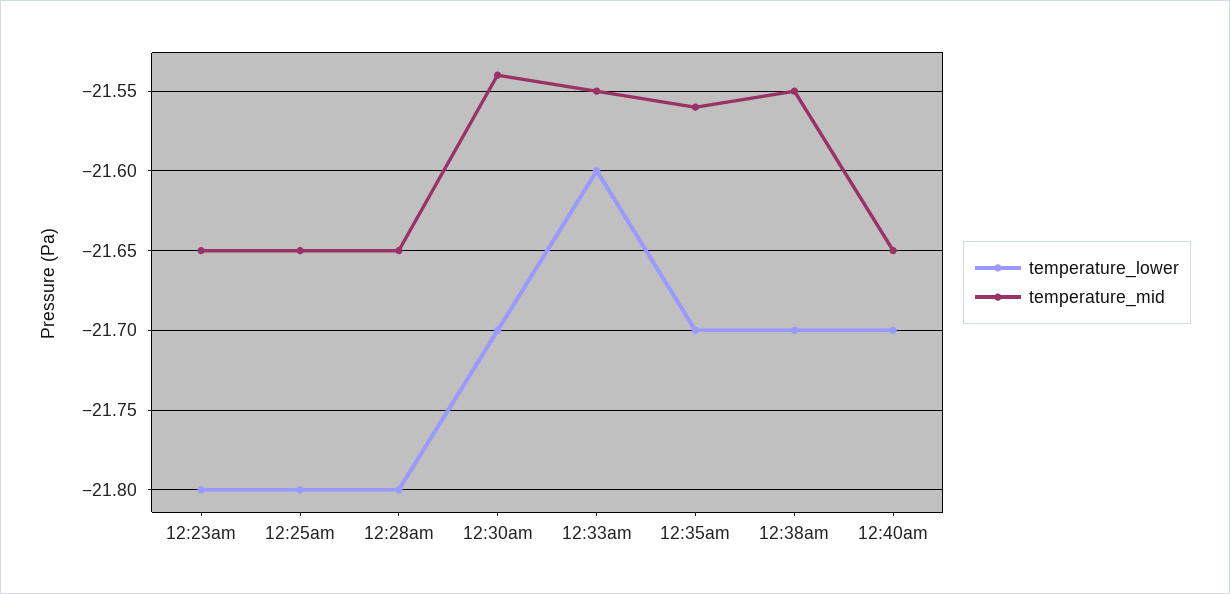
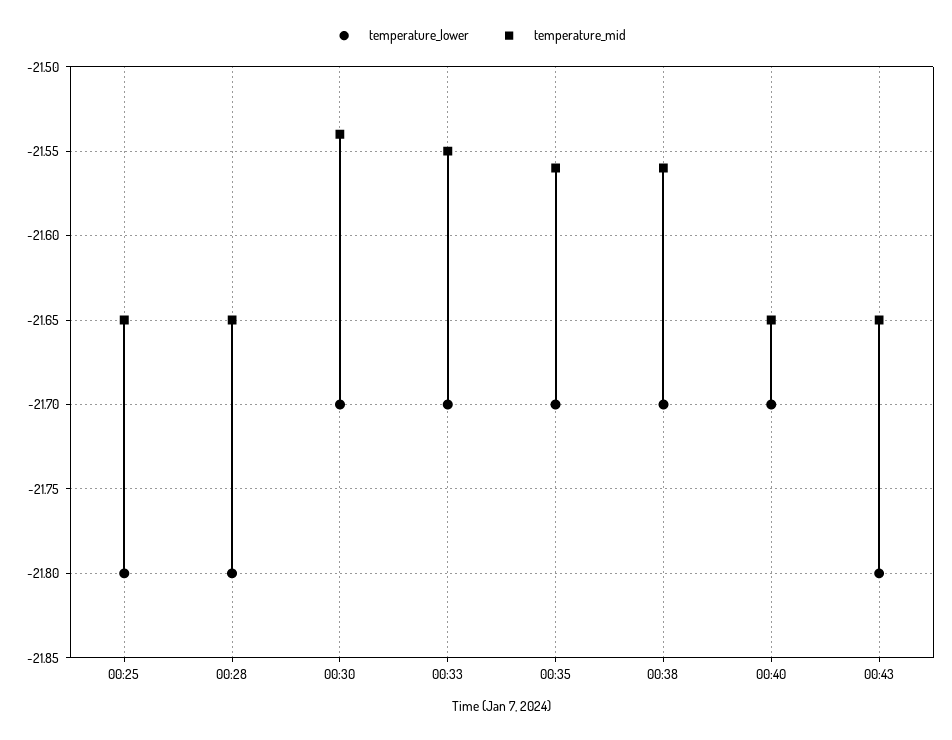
temperature_lower, 12:23am: -21.8 -> none
temperature_mid, 12:23am: -21.65 -> none
temperature_lower, 12:33am: -21.6 -> -21.7
temperature_mid, 12:38am: -21.55 -> -21.56
temperature_lower, 00:43: none -> -21.8
temperature_mid, 00:43: none -> -21.65

